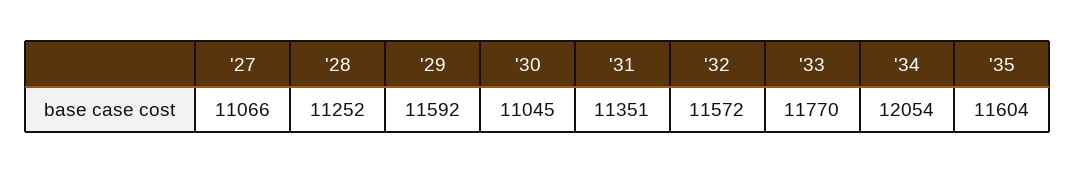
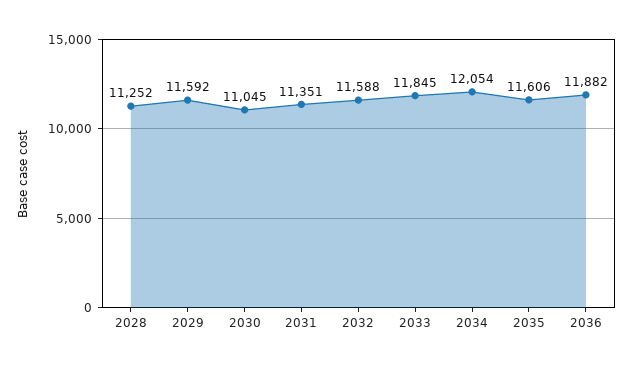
'27: 11066 -> none
'32: 11572 -> 11588
'33: 11770 -> 11845
'35: 11604 -> 11606
2036: none -> 11882

